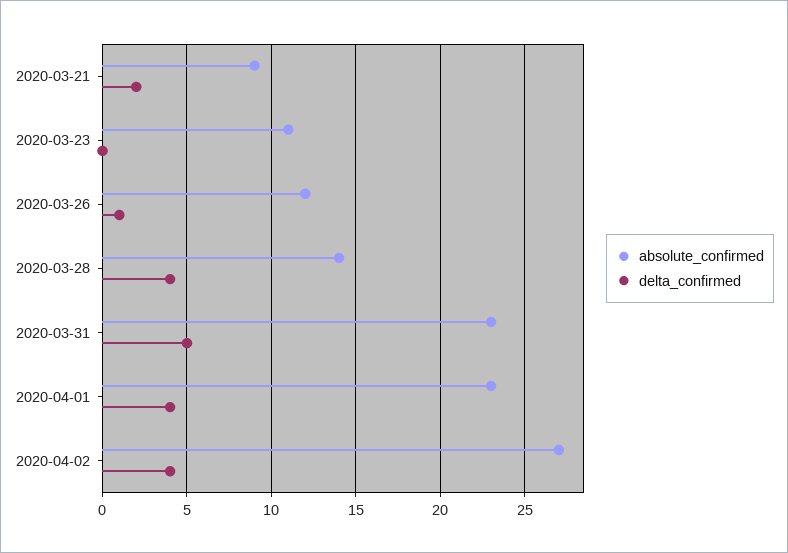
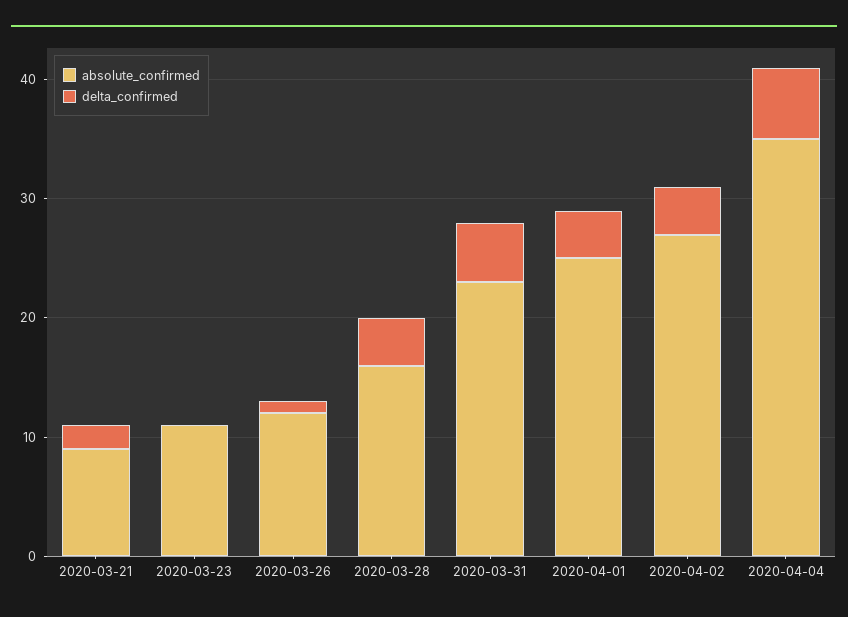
absolute_confirmed, 2020-03-28: 14 -> 16
absolute_confirmed, 2020-04-01: 23 -> 25
absolute_confirmed, 2020-04-04: none -> 35
delta_confirmed, 2020-04-04: none -> 6

